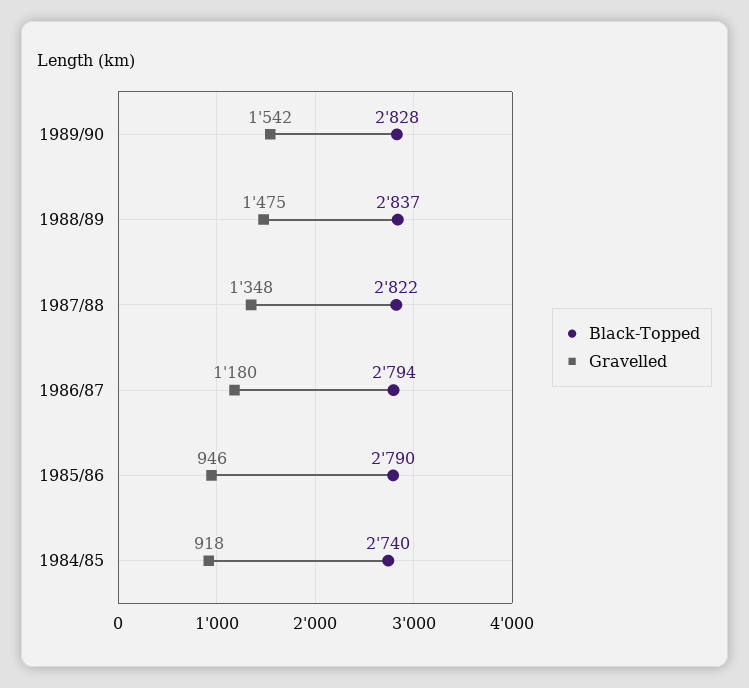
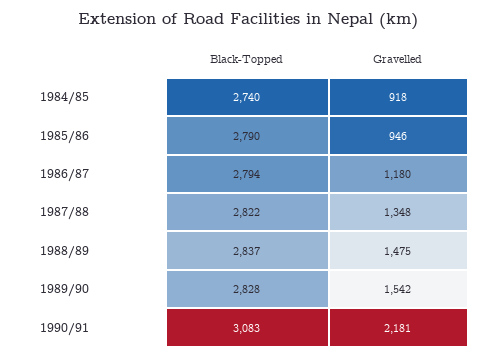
Black-Topped, 1990/91: none -> 3083
Gravelled, 1990/91: none -> 2181

